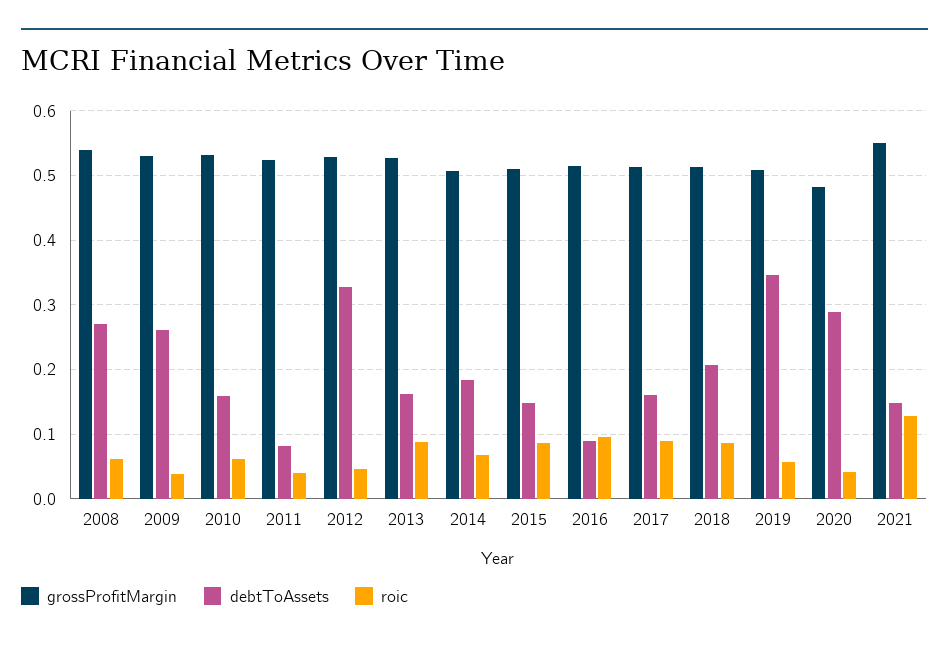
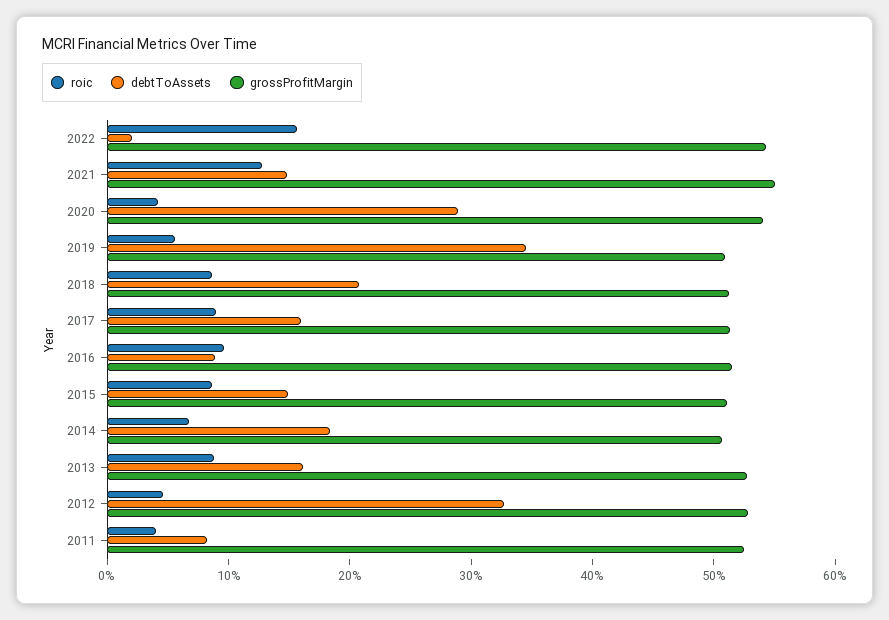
grossProfitMargin, 2008: 0.54 -> none
debtToAssets, 2008: 0.27 -> none
roic, 2008: 0.06 -> none
grossProfitMargin, 2009: 0.53 -> none
debtToAssets, 2009: 0.26 -> none
roic, 2009: 0.04 -> none
grossProfitMargin, 2010: 0.53 -> none
debtToAssets, 2010: 0.16 -> none
roic, 2010: 0.06 -> none
grossProfitMargin, 2020: 0.48 -> 0.54
roic, 2022: none -> 0.16
debtToAssets, 2022: none -> 0.02
grossProfitMargin, 2022: none -> 0.54

